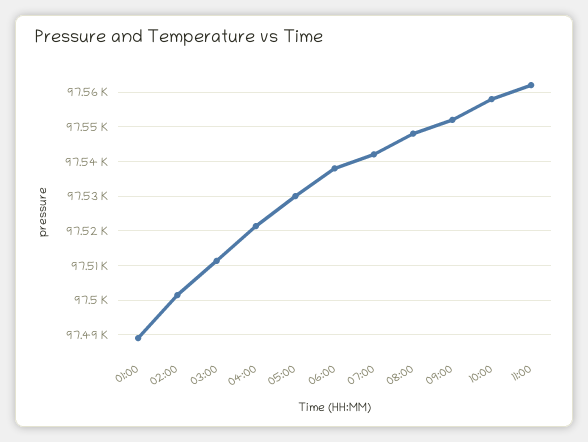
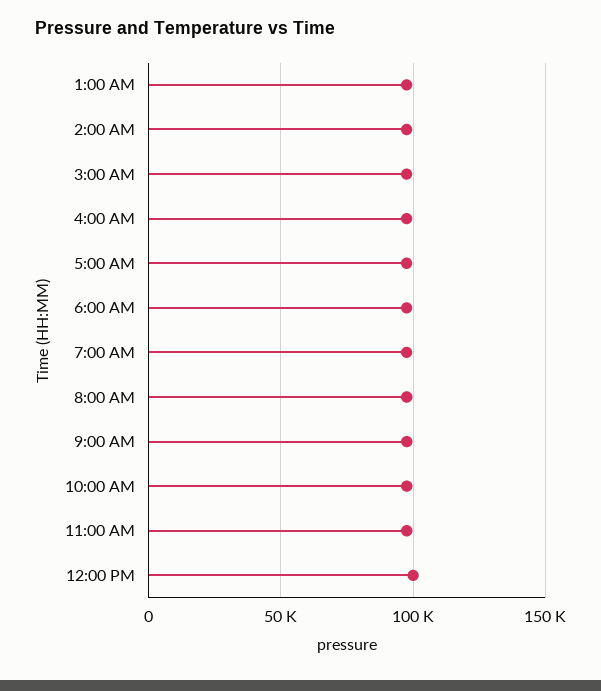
12:00 PM: none -> 100000

